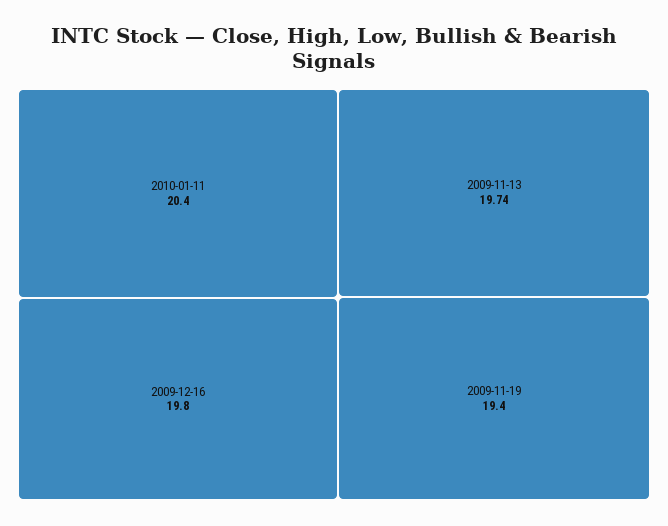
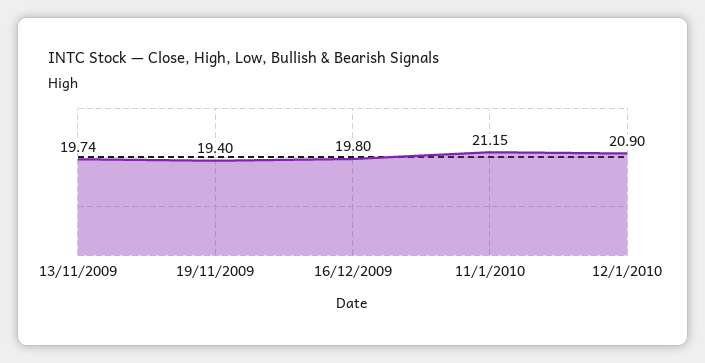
2010-01-11: 20.4 -> 21.15
12/1/2010: none -> 20.9

